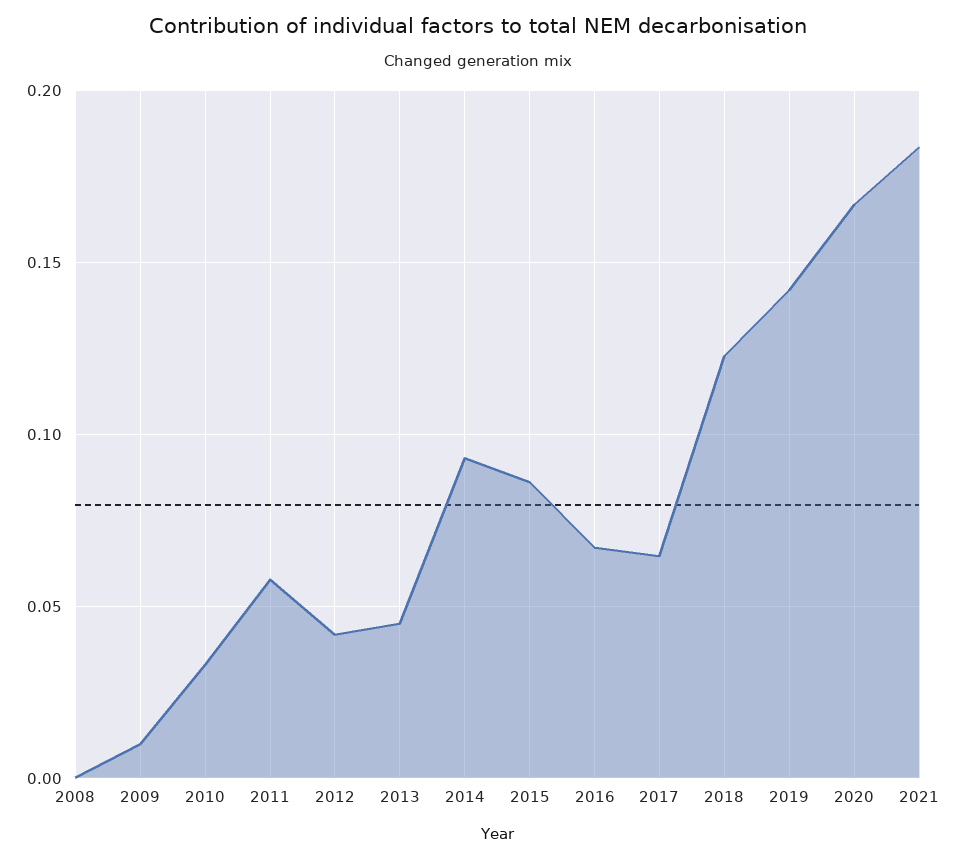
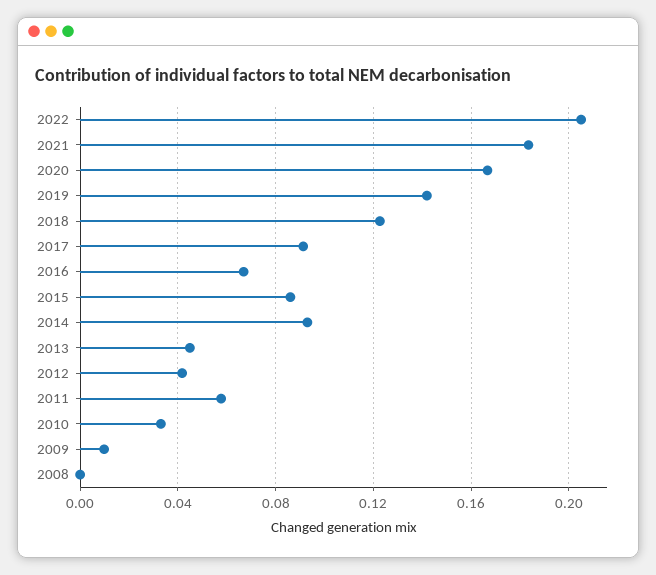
2017: 0.065 -> 0.09
2022: none -> 0.205

